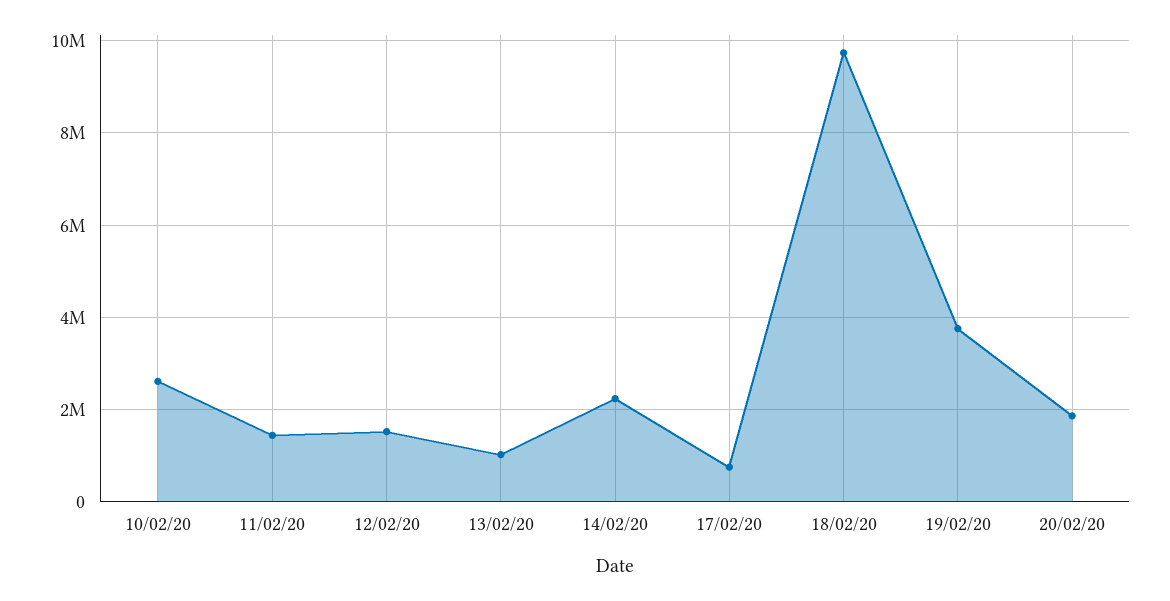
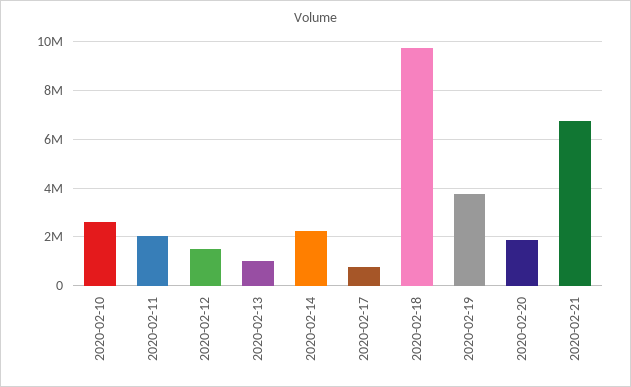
11/02/20: 1400000 -> 2000000
2020-02-21: none -> 6750000

